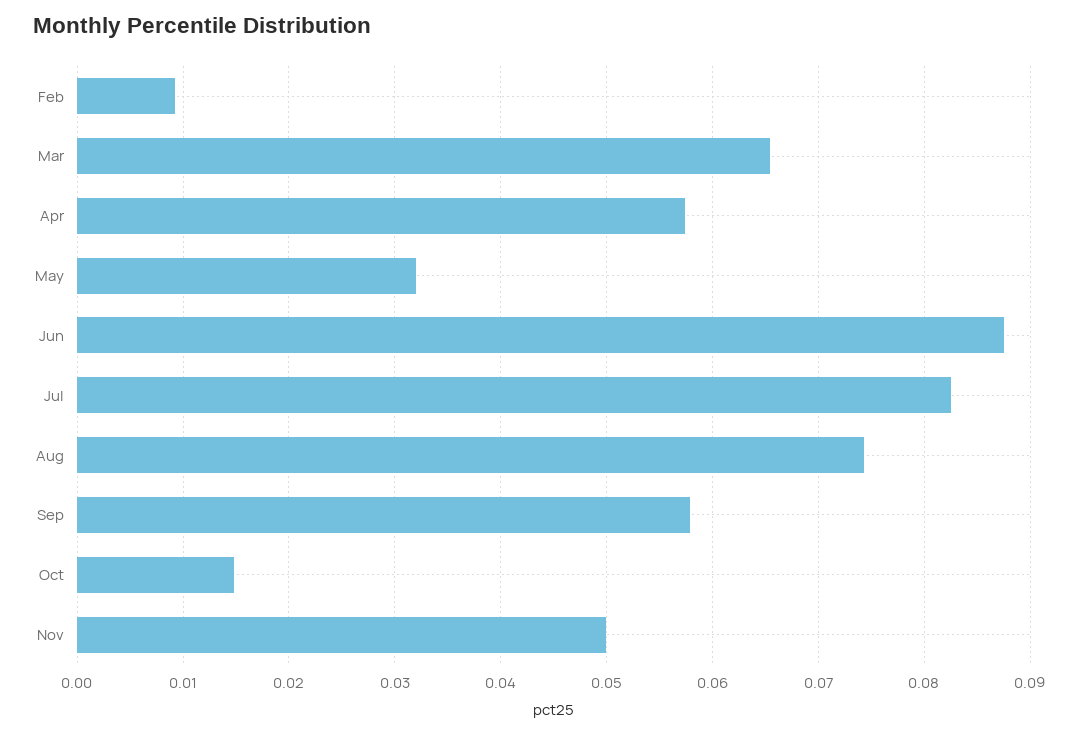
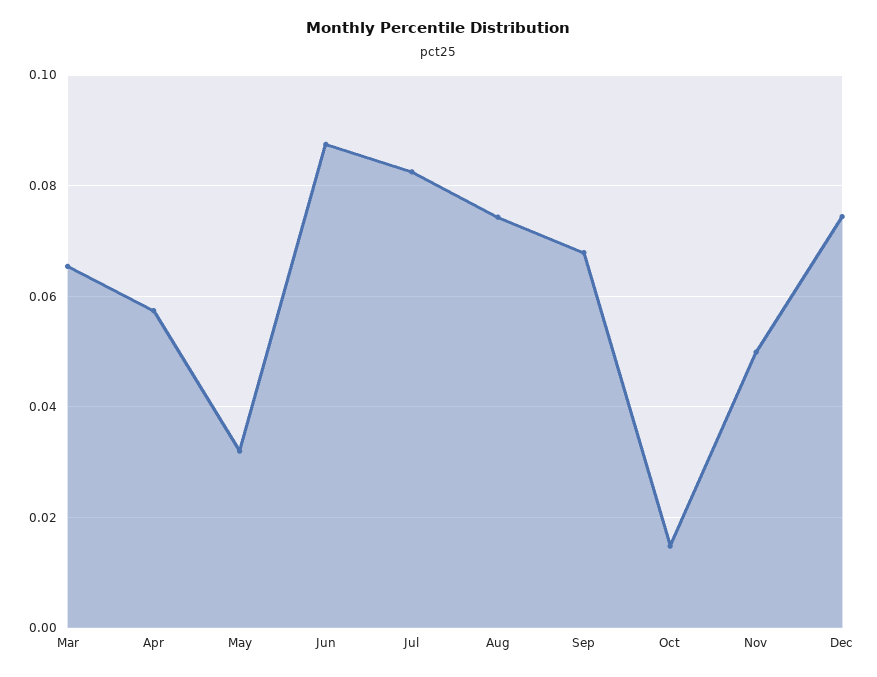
Feb: 0.009 -> none
Sep: 0.058 -> 0.068
Dec: none -> 0.074

